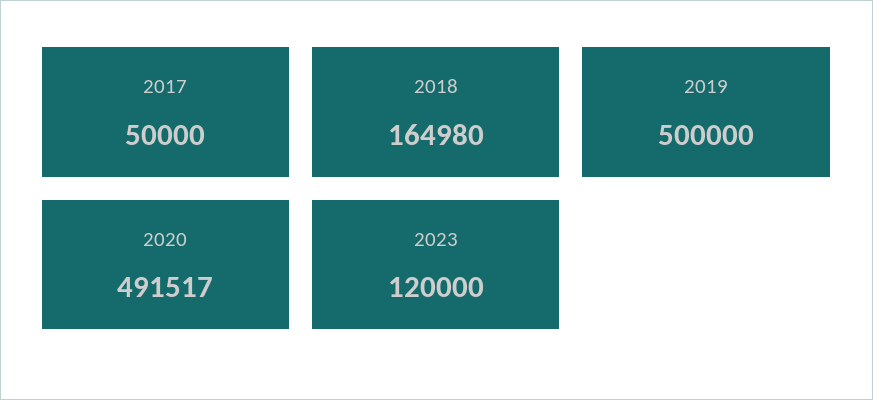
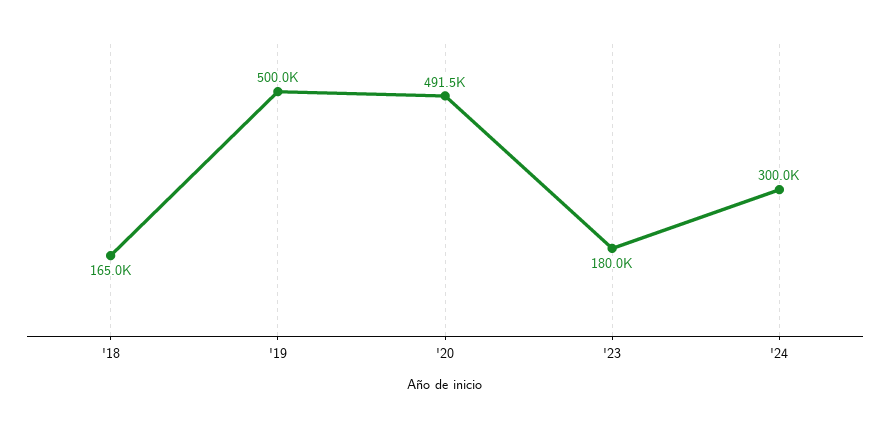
2017: 50000 -> none
2023: 120000 -> 180000
'24: none -> 300000

